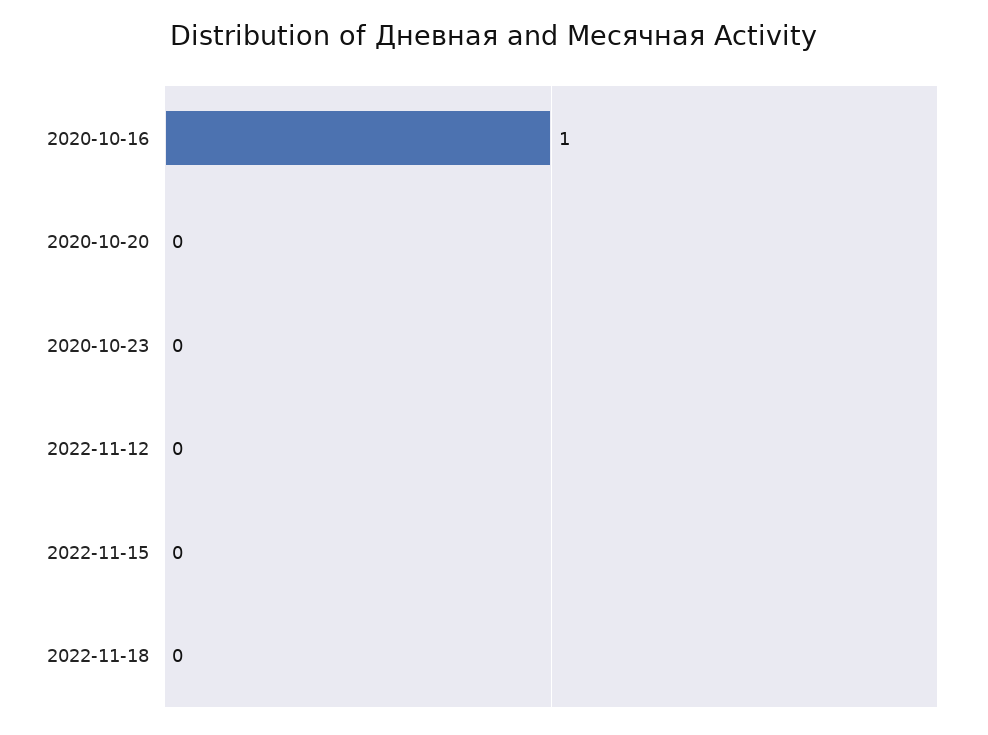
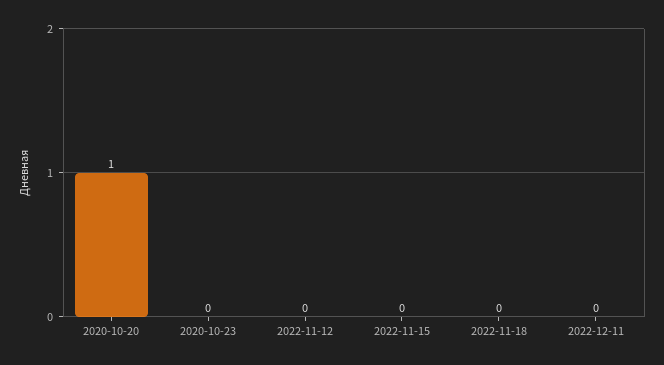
2020-10-16: 1 -> none
2020-10-20: 0 -> 1
2022-12-11: none -> 0

